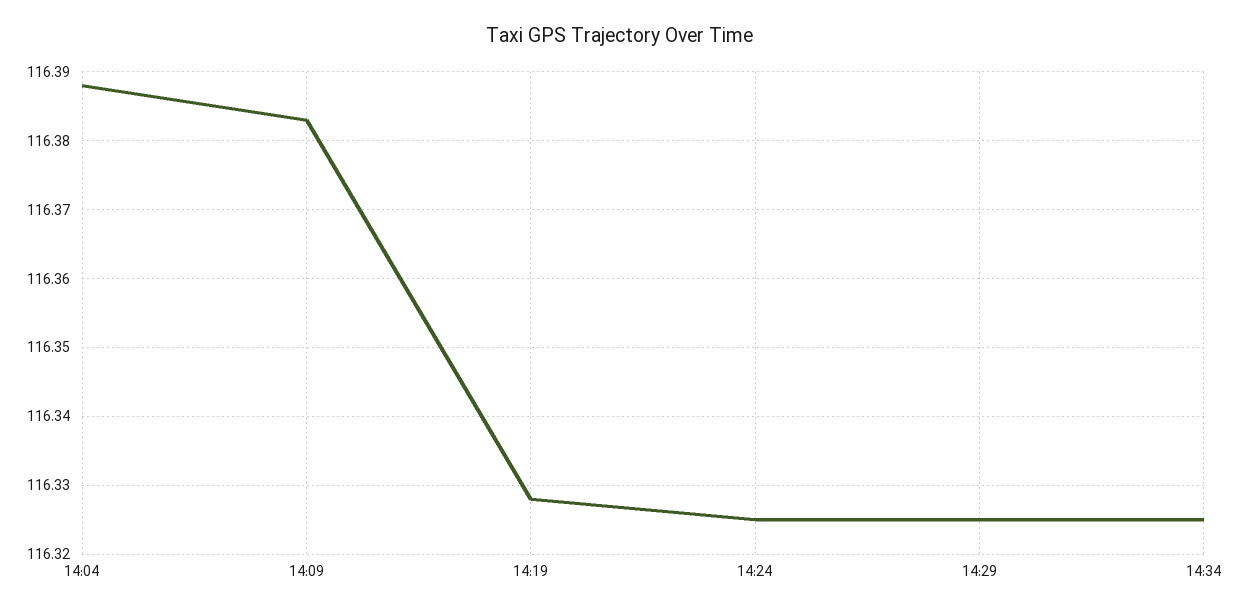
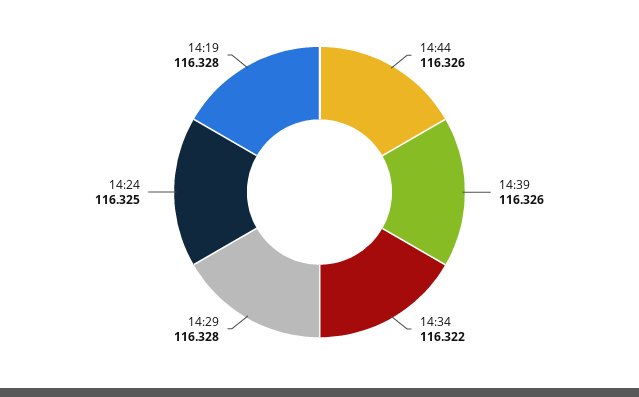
14:04: 116.388 -> none
14:09: 116.383 -> none
14:29: 116.325 -> 116.328
14:34: 116.325 -> 116.322
14:44: none -> 116.326
14:39: none -> 116.326

